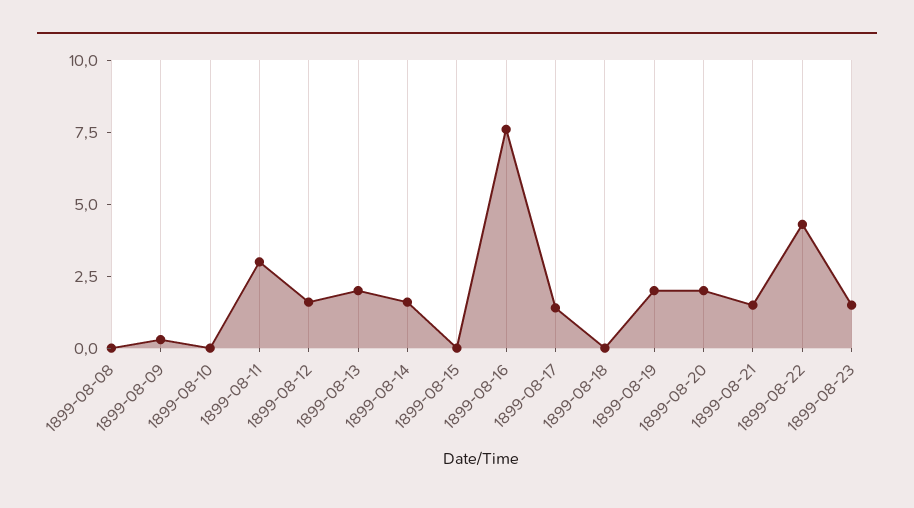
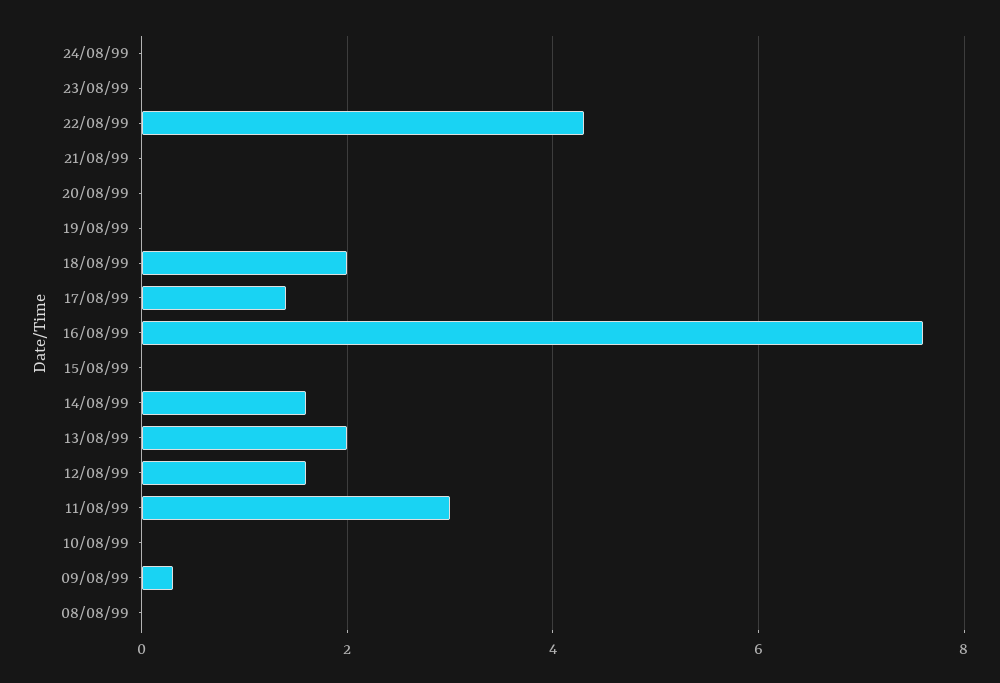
1899-08-18: 0 -> 2
1899-08-19: 2 -> 0
1899-08-20: 2 -> 0
1899-08-21: 1.5 -> 0
1899-08-23: 1.5 -> 0
24/08/99: none -> 0

